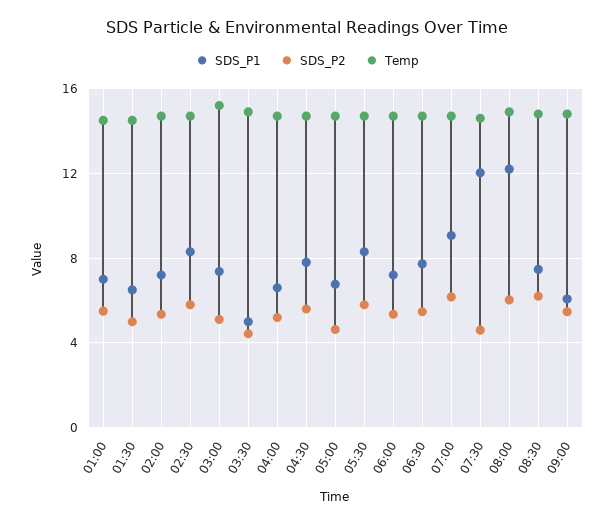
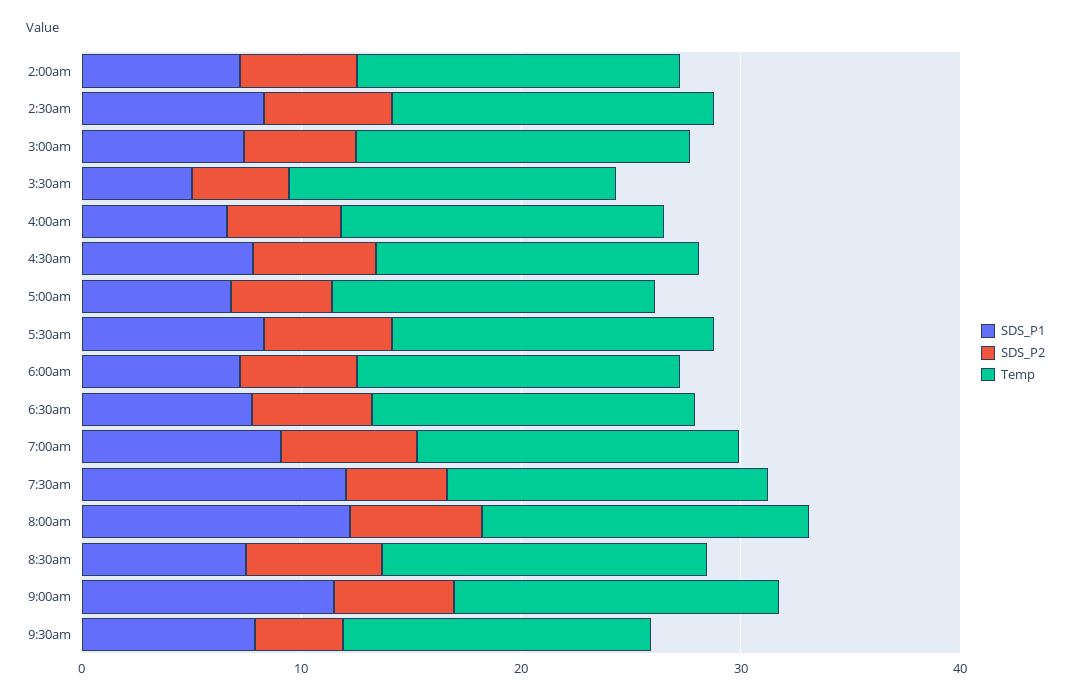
SDS_P1, 01:00: 7 -> none
SDS_P2, 01:00: 5.5 -> none
Temp, 01:00: 14.5 -> none
SDS_P1, 01:30: 6.5 -> none
SDS_P2, 01:30: 5 -> none
Temp, 01:30: 14.5 -> none
SDS_P1, 09:00: 6 -> 12
SDS_P1, 9:30am: none -> 8
SDS_P2, 9:30am: none -> 4
Temp, 9:30am: none -> 14

